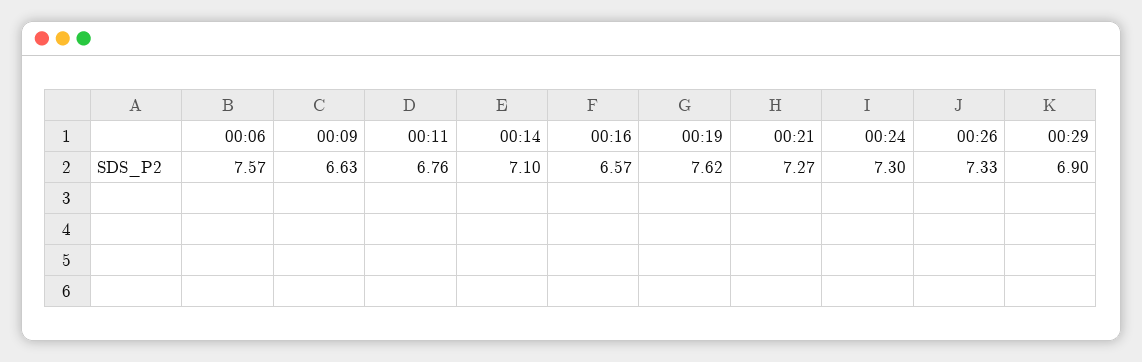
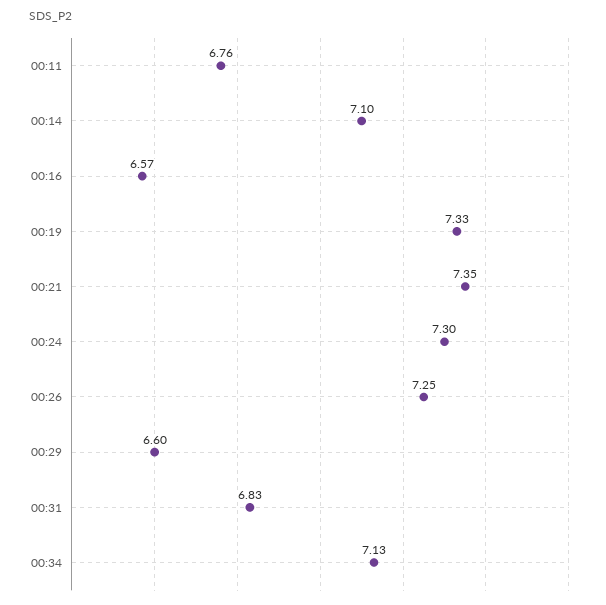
00:06: 7.57 -> none
00:09: 6.63 -> none
00:19: 7.62 -> 7.33
00:21: 7.27 -> 7.35
00:26: 7.33 -> 7.25
00:29: 6.9 -> 6.6
00:31: none -> 6.83
00:34: none -> 7.13

